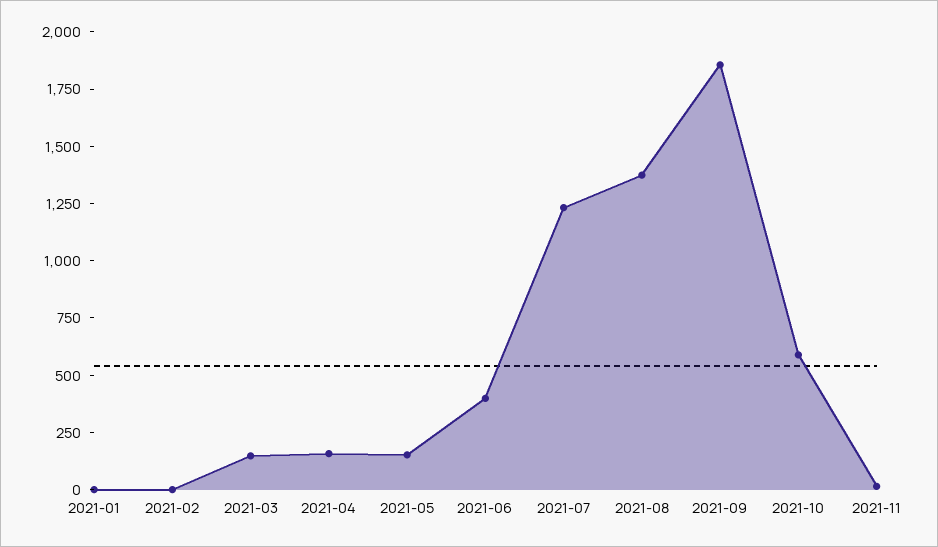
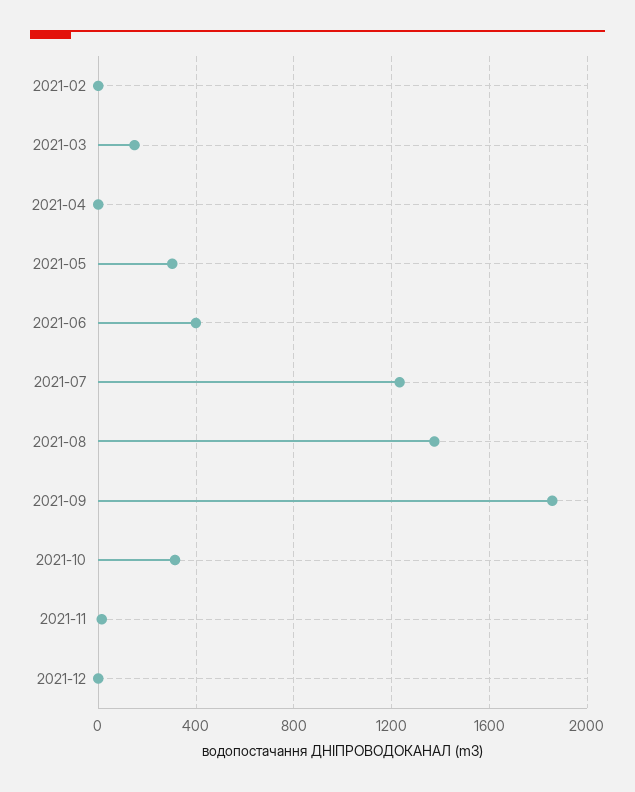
2021-01: 0 -> none
2021-04: 150 -> 0
2021-05: 150 -> 300
2021-10: 600 -> 300
2021-12: none -> 0

